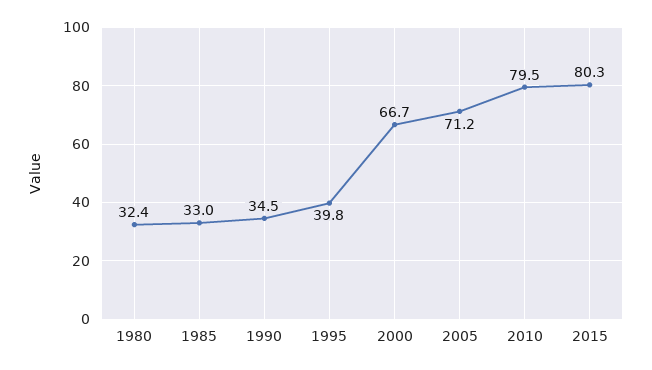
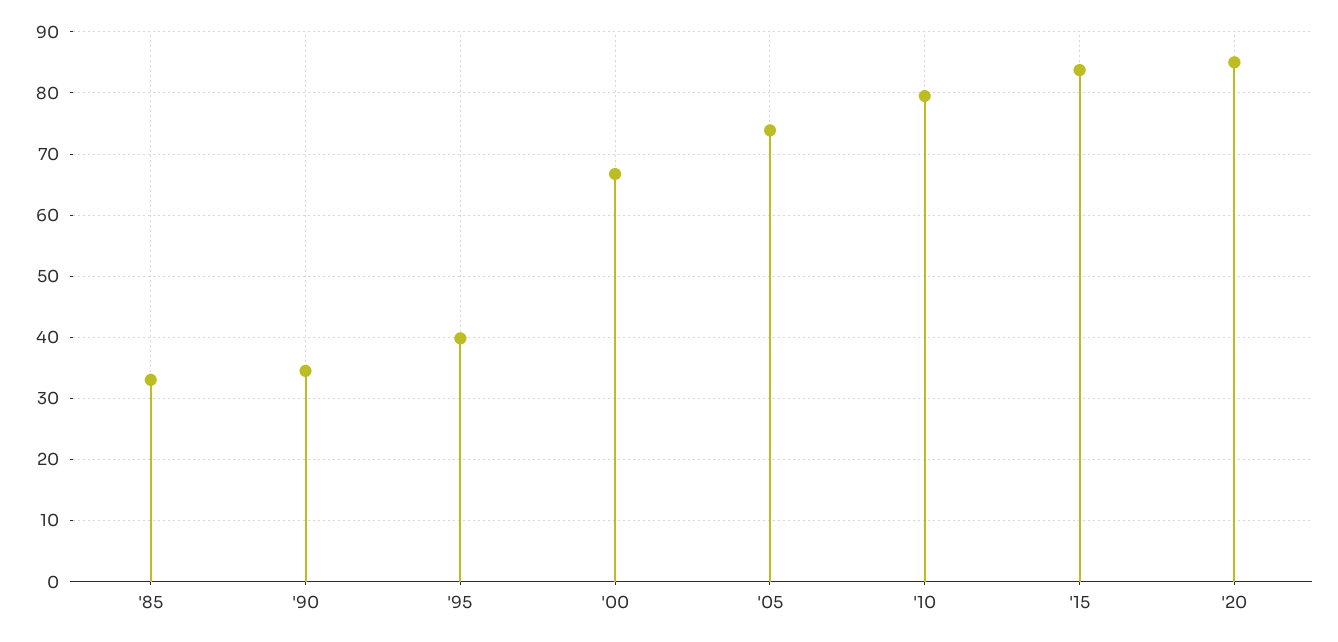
1980: 32.4 -> none
2005: 71.2 -> 74
2015: 80.3 -> 84
'20: none -> 85

